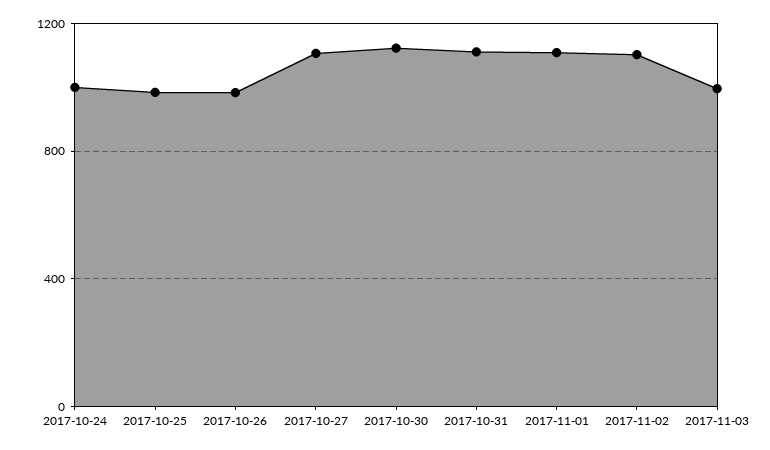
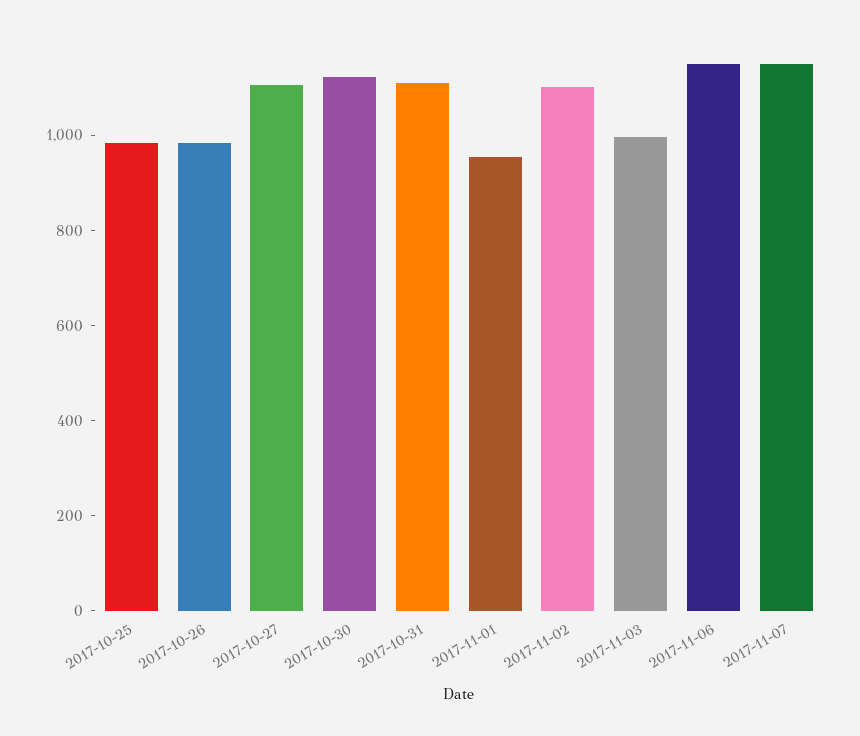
2017-10-24: 1000 -> none
2017-11-01: 1100 -> 950
2017-11-06: none -> 1150
2017-11-07: none -> 1150

